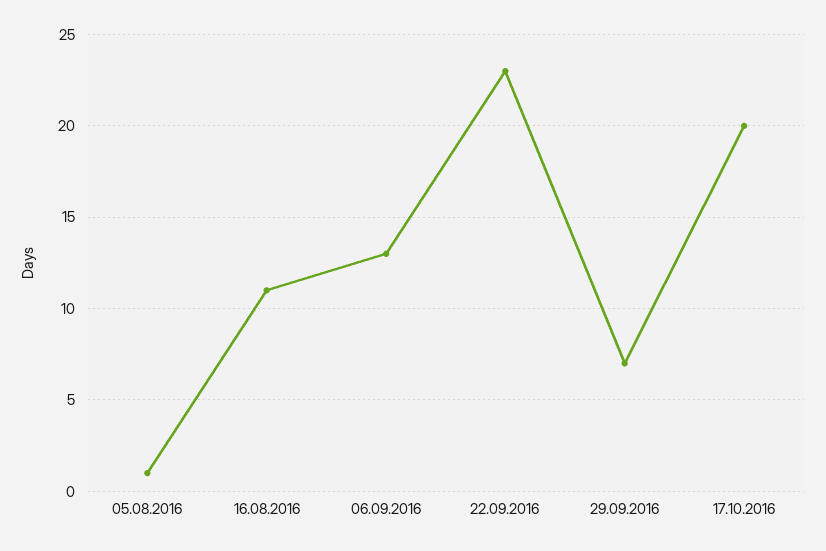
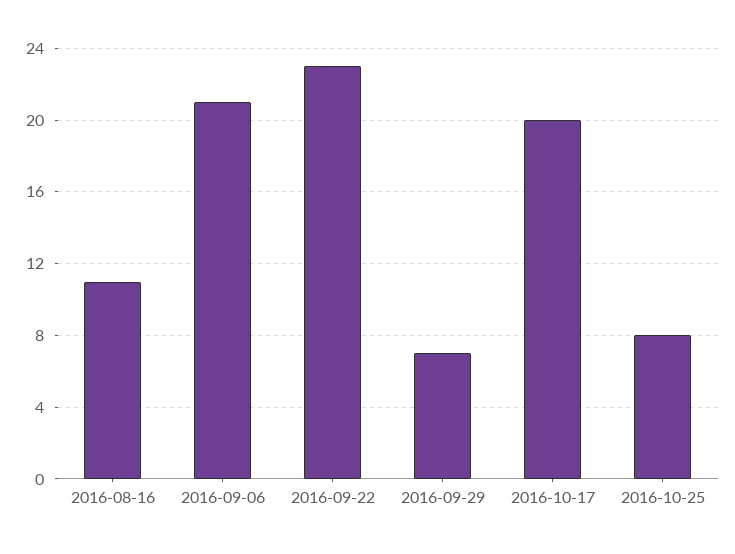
05.08.2016: 1 -> none
06.09.2016: 13 -> 21
2016-10-25: none -> 8

